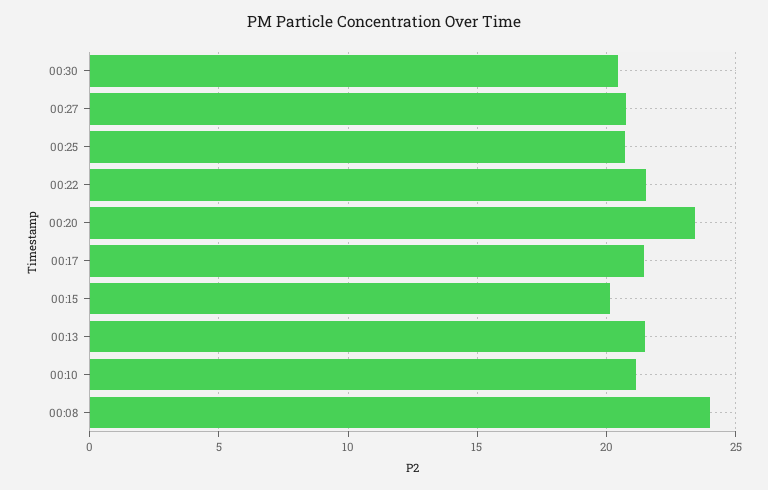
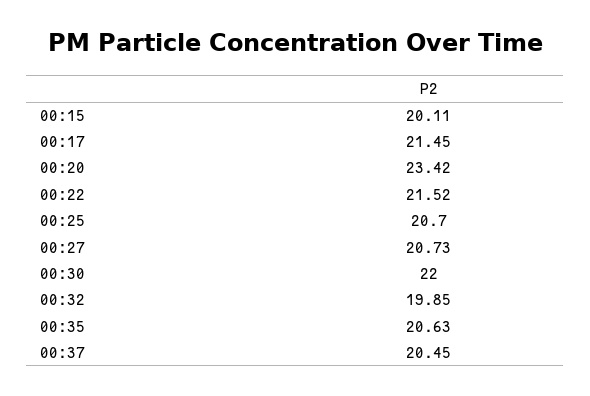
00:30: 20.5 -> 22
00:13: 21.5 -> none
00:10: 21 -> none
00:08: 24 -> none
00:32: none -> 19.85
00:35: none -> 20.63
00:37: none -> 20.45

